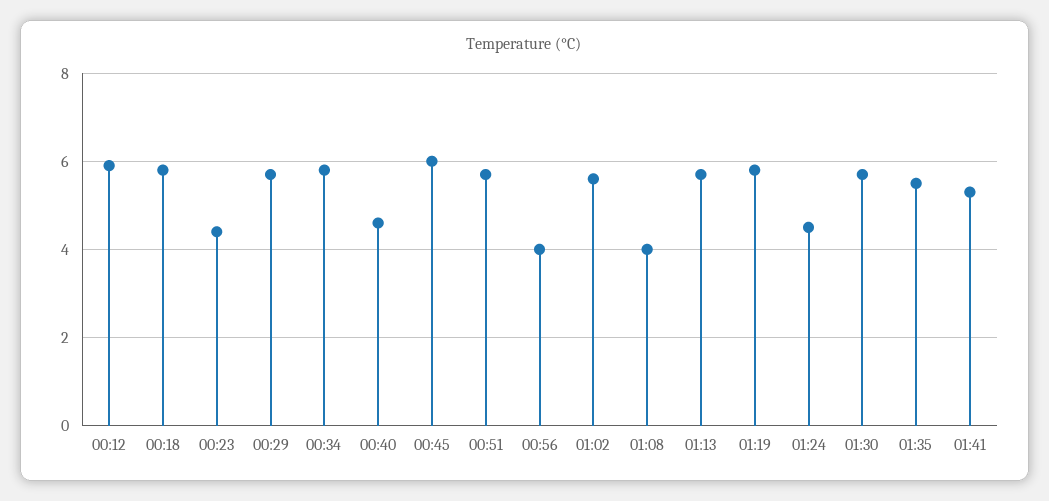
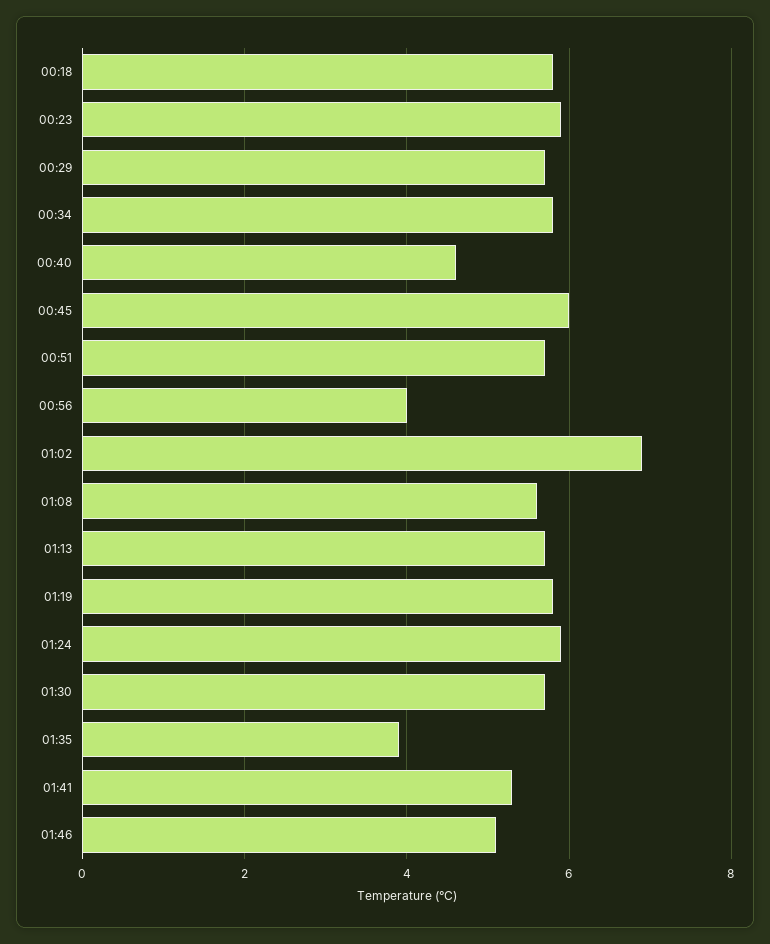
00:12: 6 -> none
00:23: 4.5 -> 6
01:02: 5.5 -> 7
01:08: 4 -> 5.5
01:24: 4.5 -> 6
01:35: 5.5 -> 4
01:46: none -> 5

